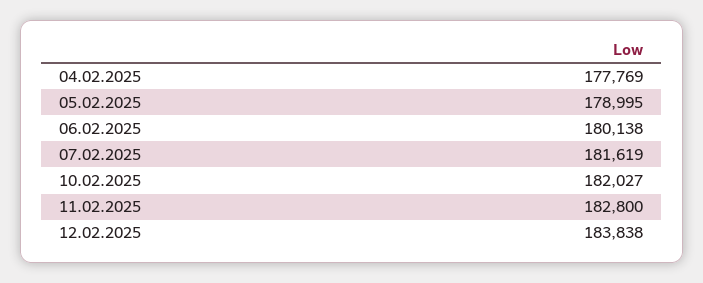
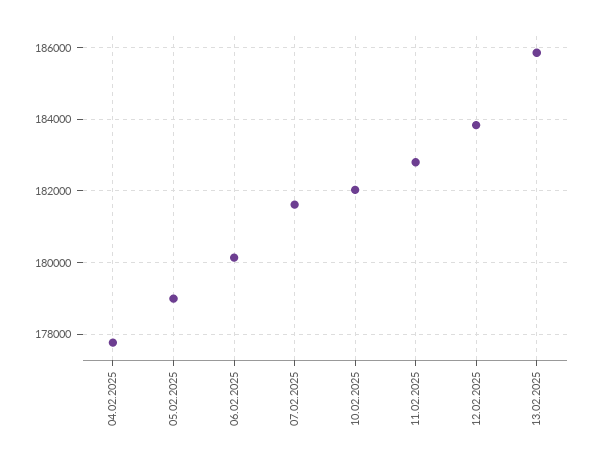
13.02.2025: none -> 185800

